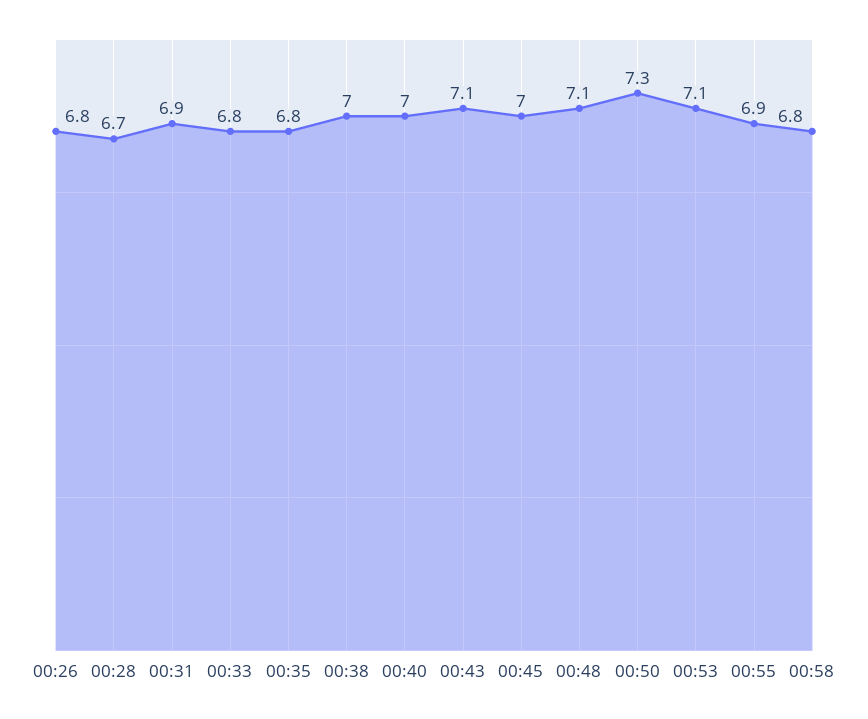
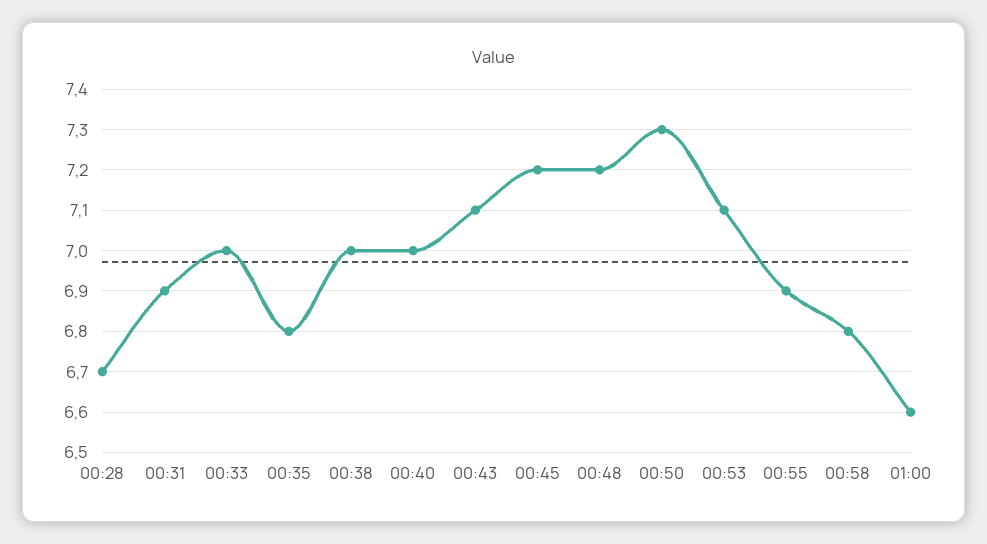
00:26: 6.8 -> none
00:33: 6.8 -> 7
00:45: 7 -> 7.2
00:48: 7.1 -> 7.2
01:00: none -> 6.6

